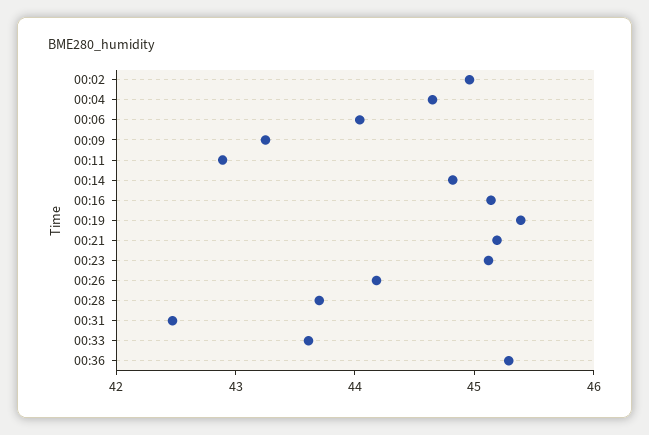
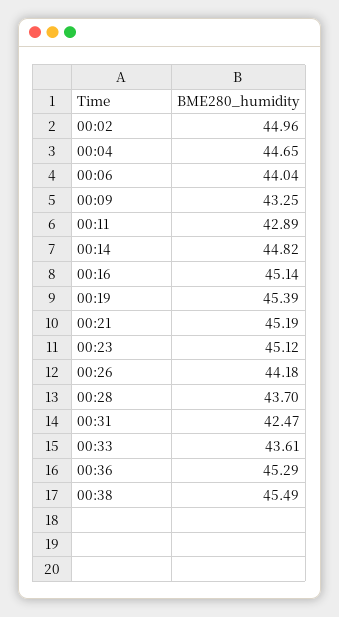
00:38: none -> 45.49

